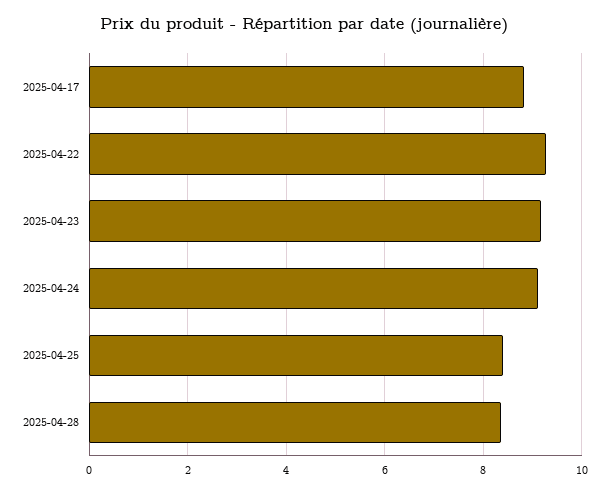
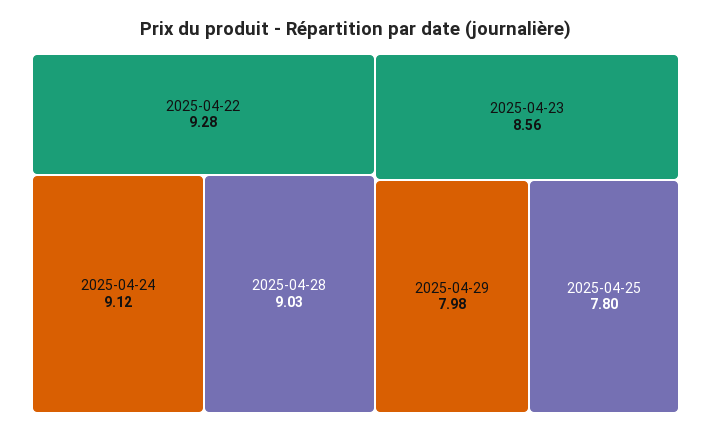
2025-04-17: 8.8 -> none
2025-04-23: 9.2 -> 8.56
2025-04-25: 8.4 -> 7.8
2025-04-28: 8.4 -> 9.03
2025-04-29: none -> 7.98

